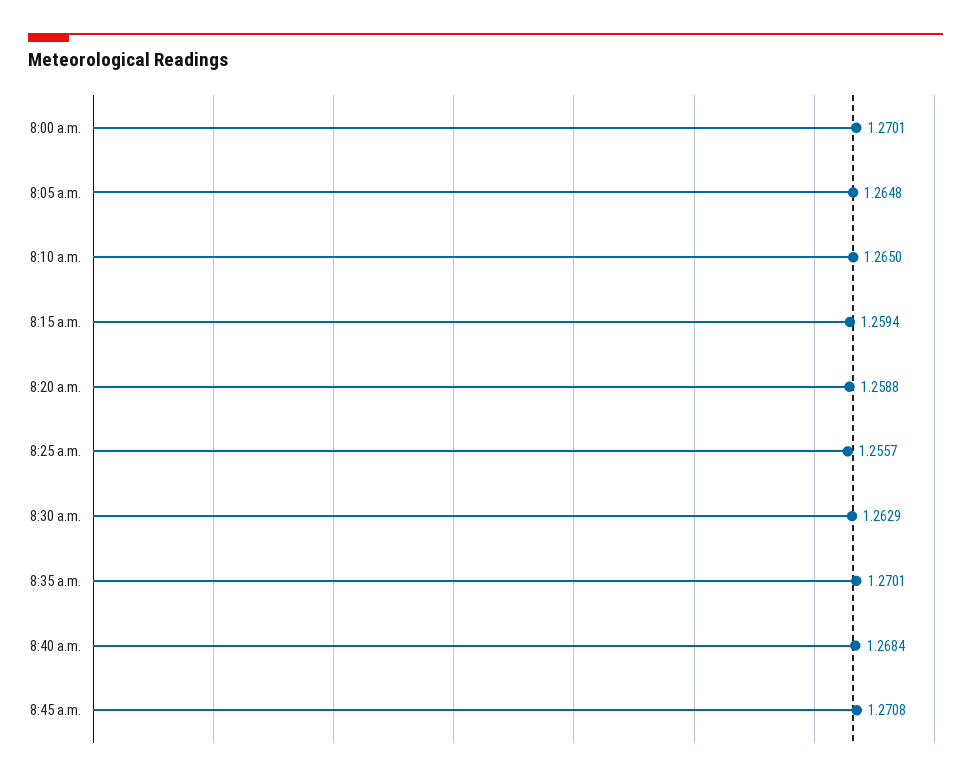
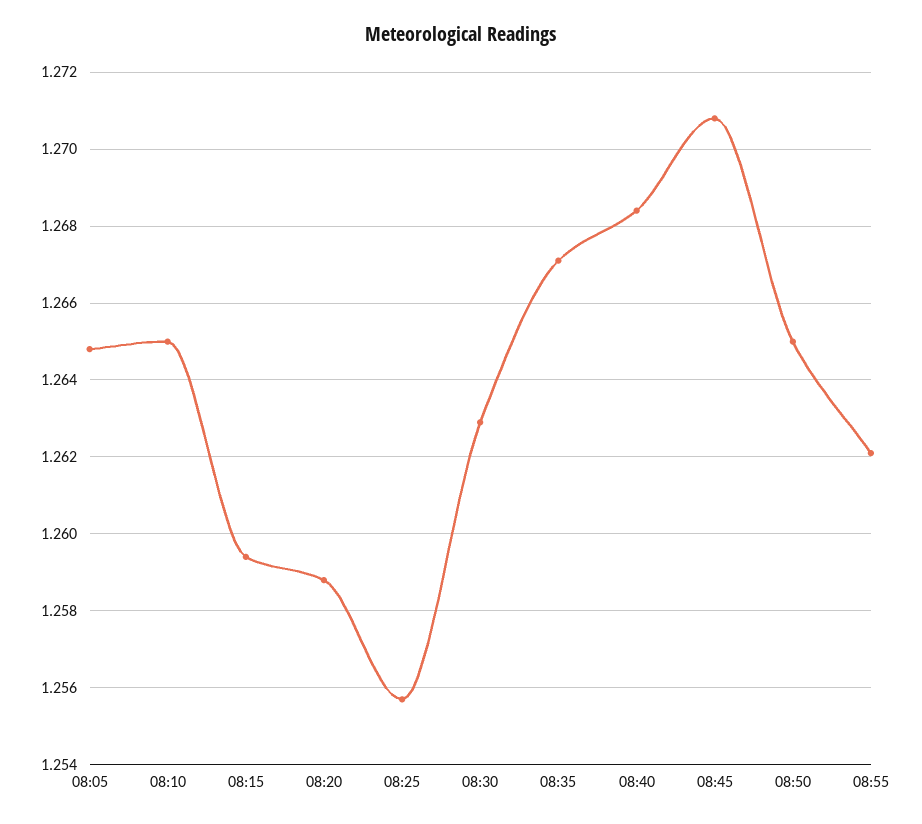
8:00 a.m.: 1.2701 -> none
8:35 a.m.: 1.2701 -> 1.267
08:50: none -> 1.265
08:55: none -> 1.262

